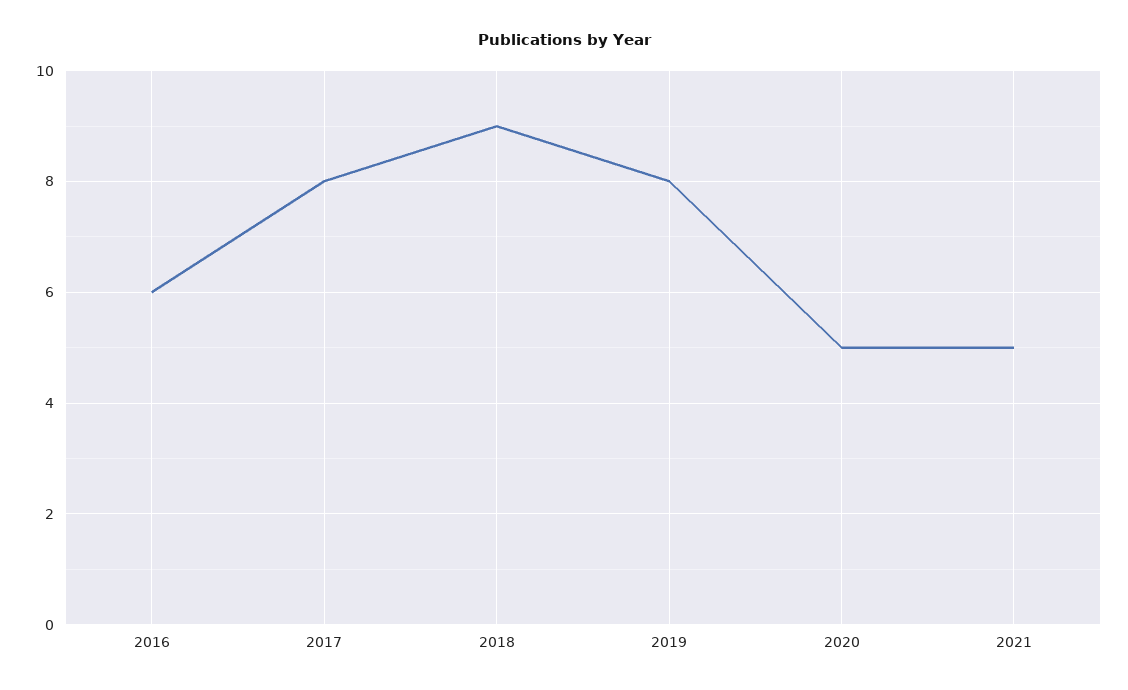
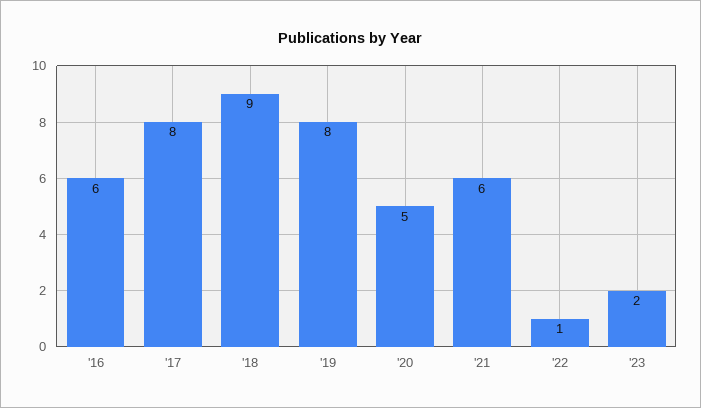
2021: 5 -> 6
'22: none -> 1
'23: none -> 2

